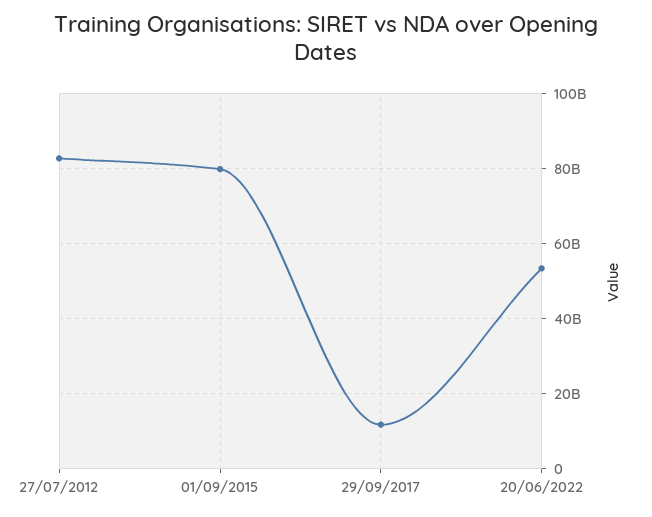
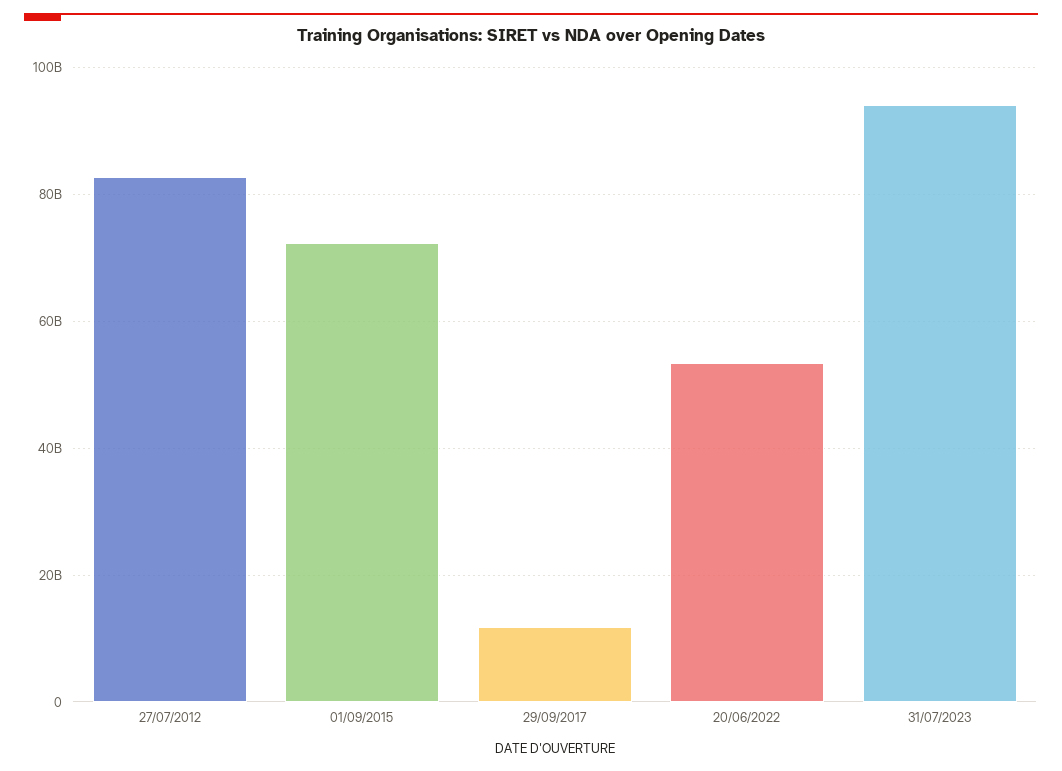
01/09/2015: 80000000000 -> 72000000000
31/07/2023: none -> 94000000000

